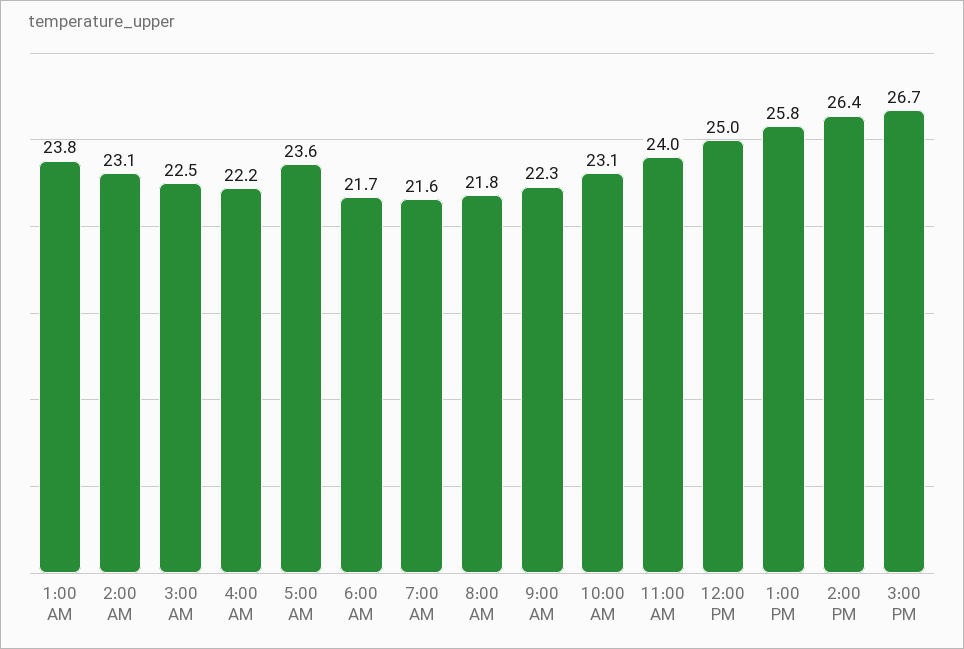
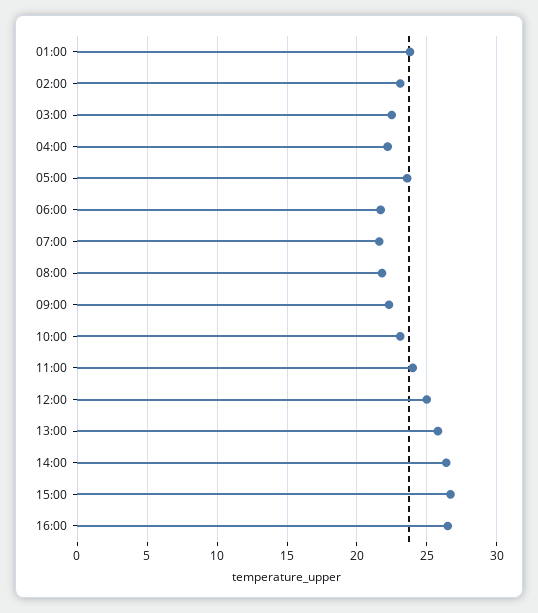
16:00: none -> 26.5

